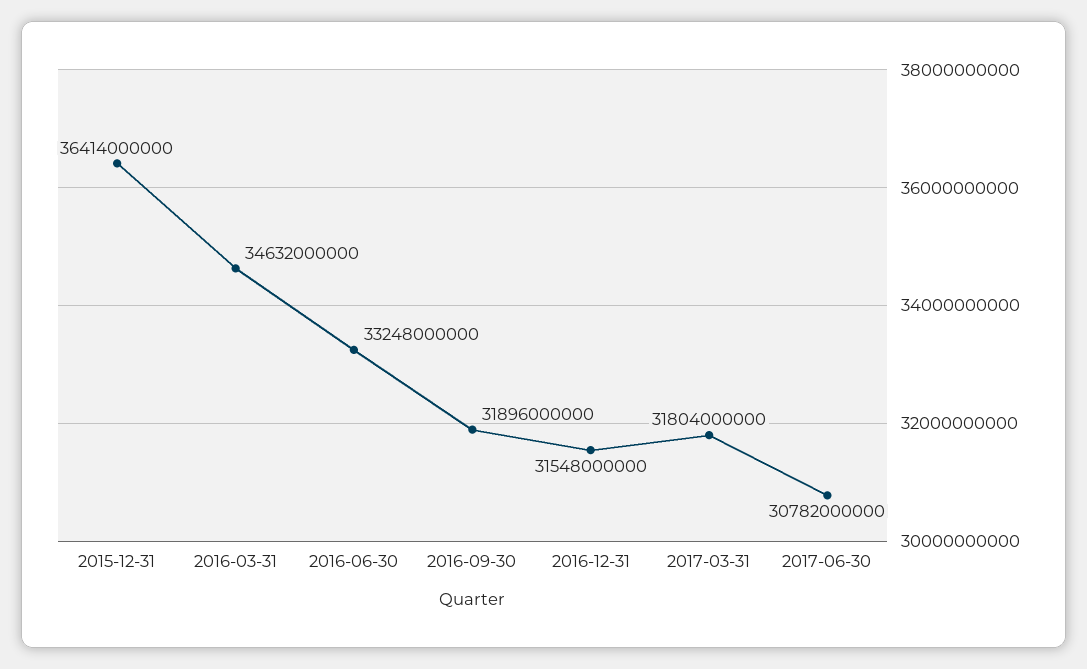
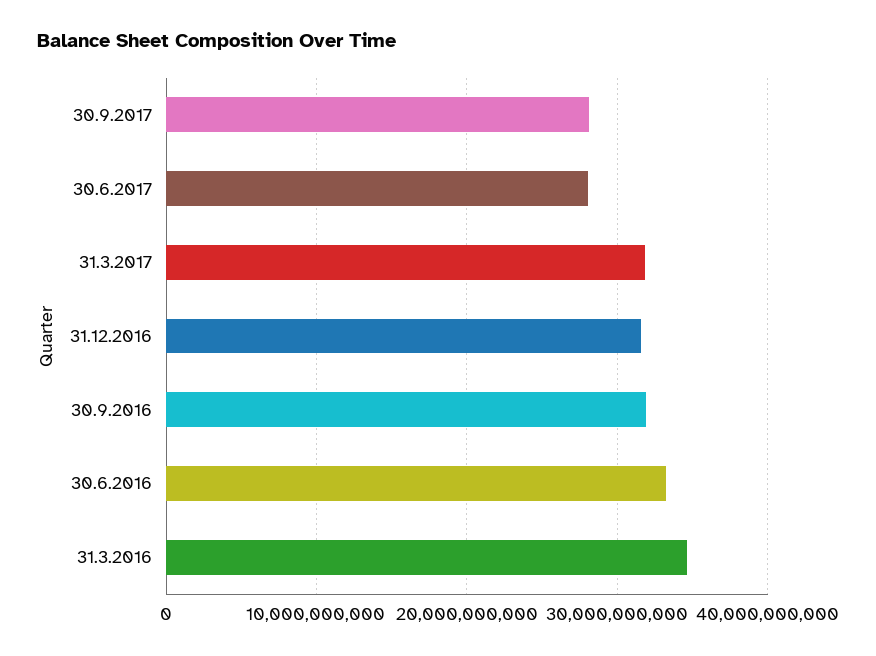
2015-12-31: 36414000000 -> none
2017-06-30: 30782000000 -> 28000000000
30.9.2017: none -> 28000000000

